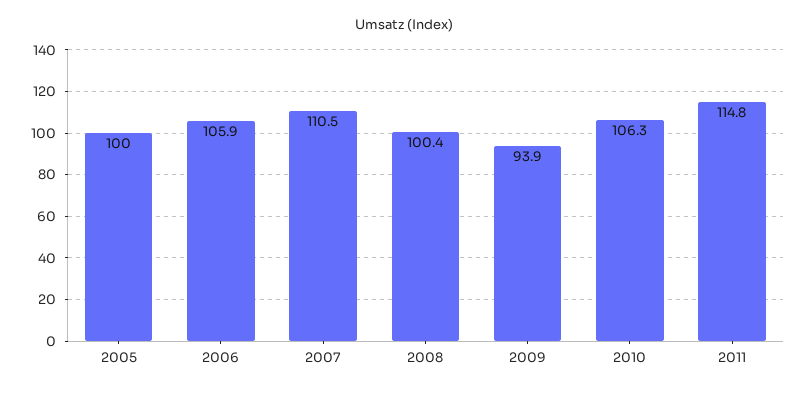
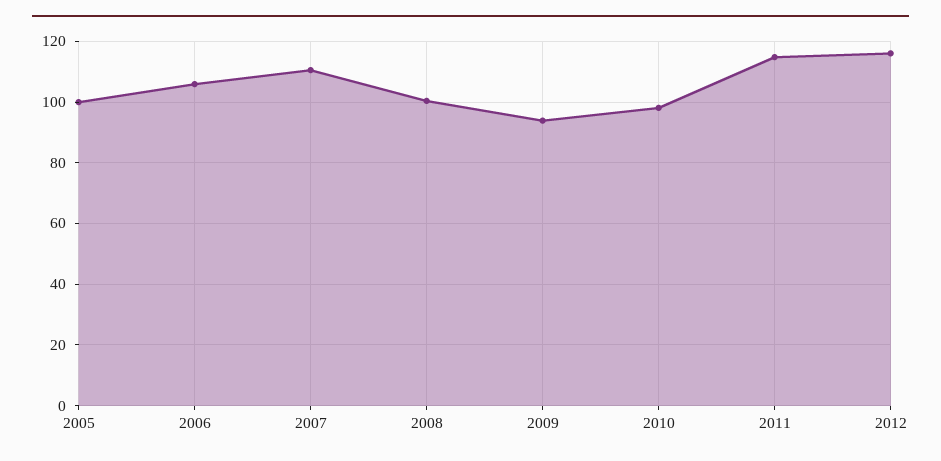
2010: 106.3 -> 98
2012: none -> 116

